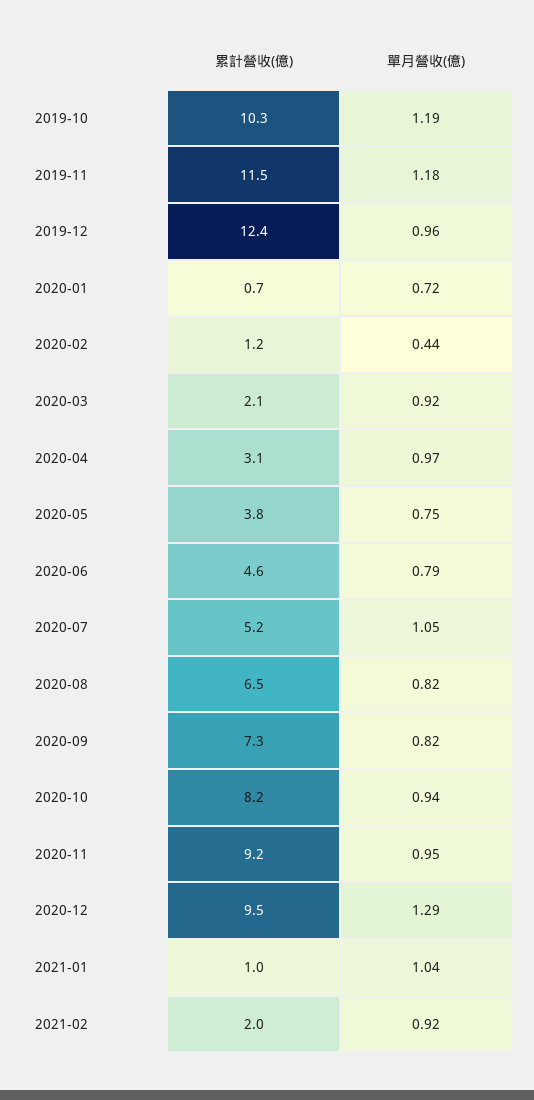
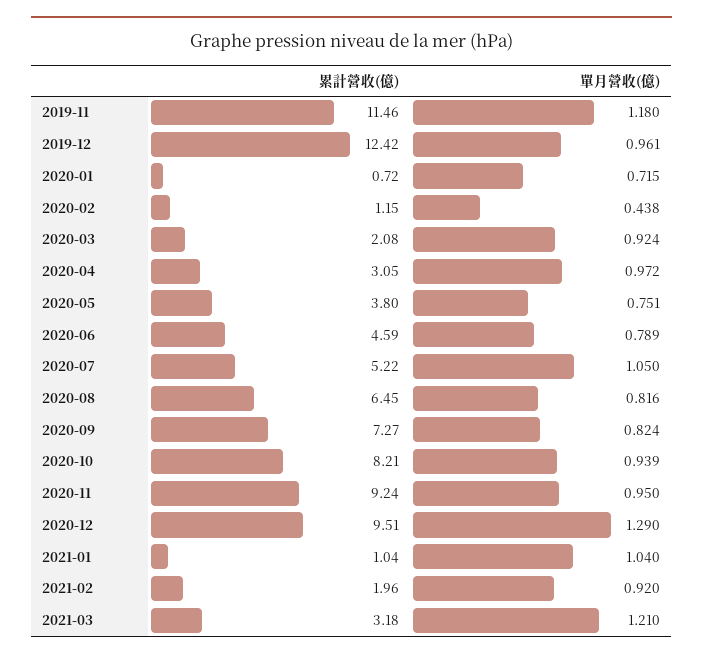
累計營收(億), 2019-10: 10.3 -> none
單月營收(億), 2019-10: 1.19 -> none
累計營收(億), 2021-03: none -> 3.18
單月營收(億), 2021-03: none -> 1.21

